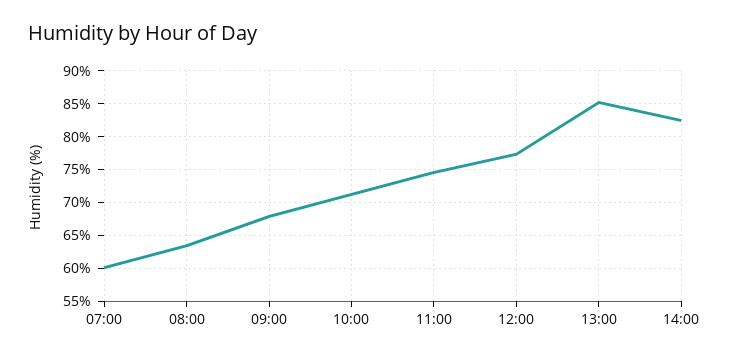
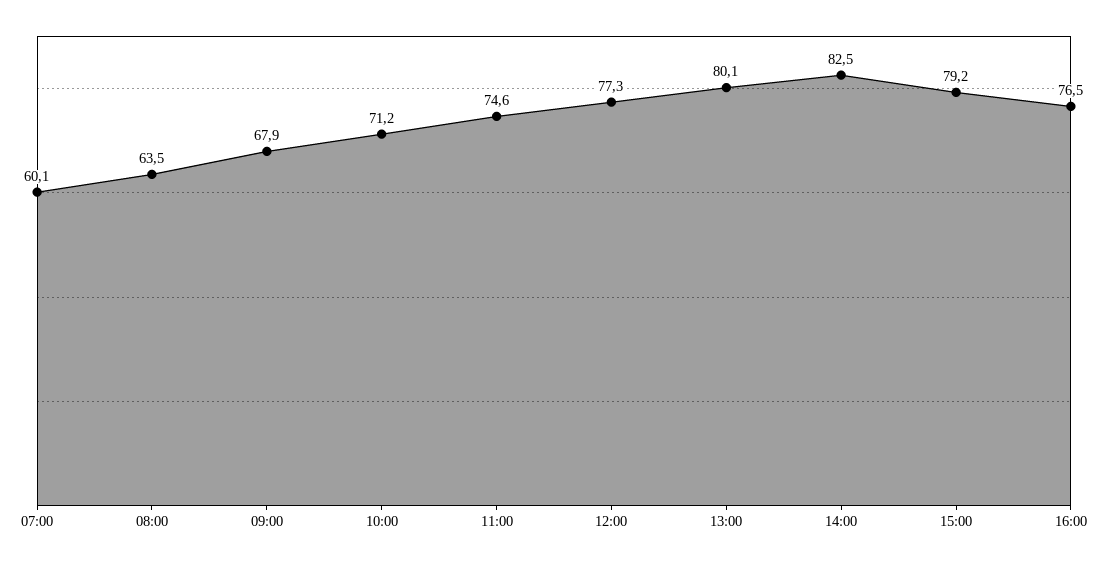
13:00: 85 -> 80.1
15:00: none -> 79.2
16:00: none -> 76.5

